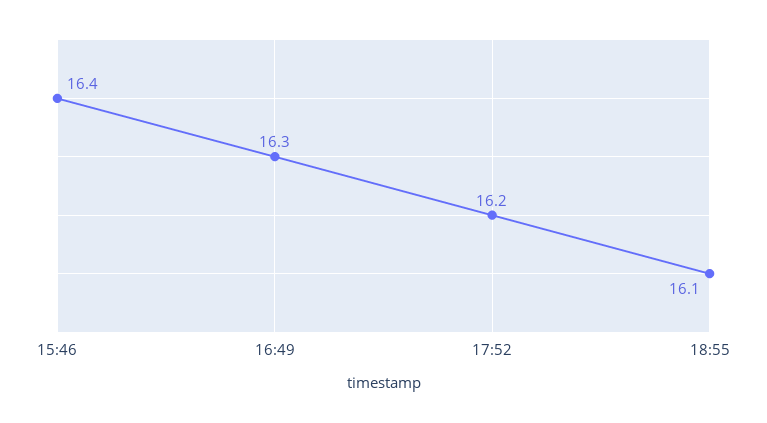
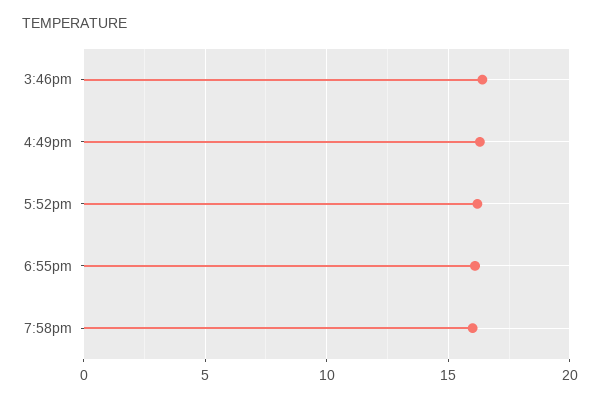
7:58pm: none -> 16

